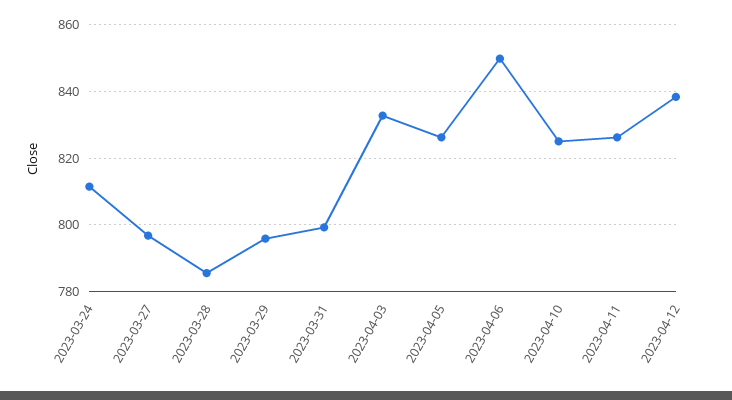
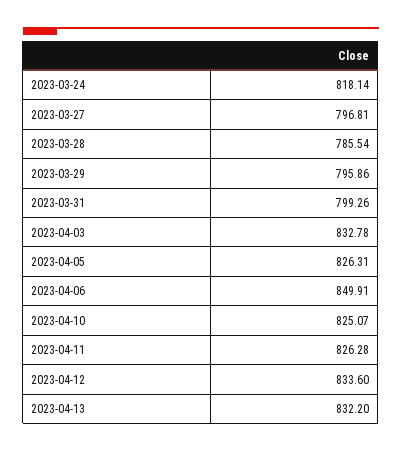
2023-03-24: 812 -> 818.14
2023-04-12: 838 -> 833.6
2023-04-13: none -> 832.2

